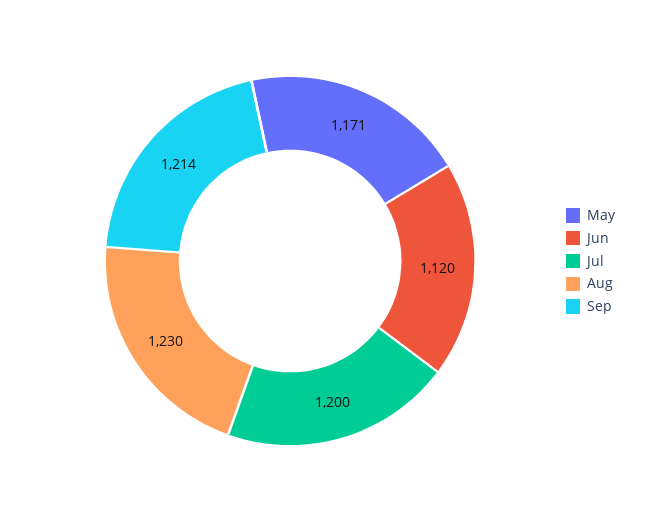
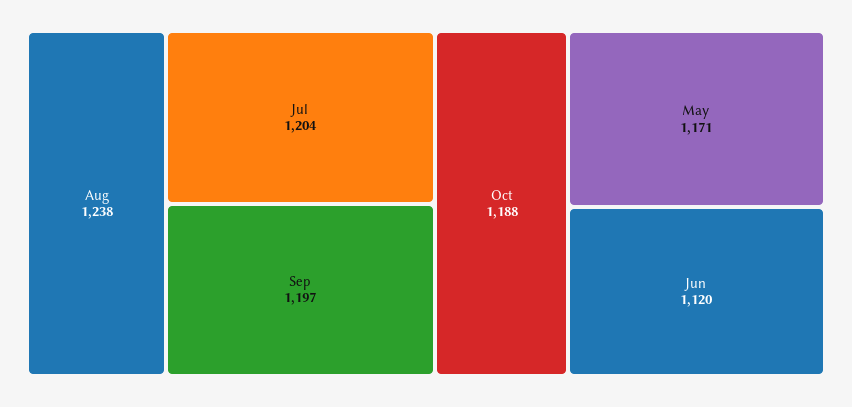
Jul: 1200 -> 1204
Aug: 1230 -> 1238
Sep: 1214 -> 1197
Oct: none -> 1188

